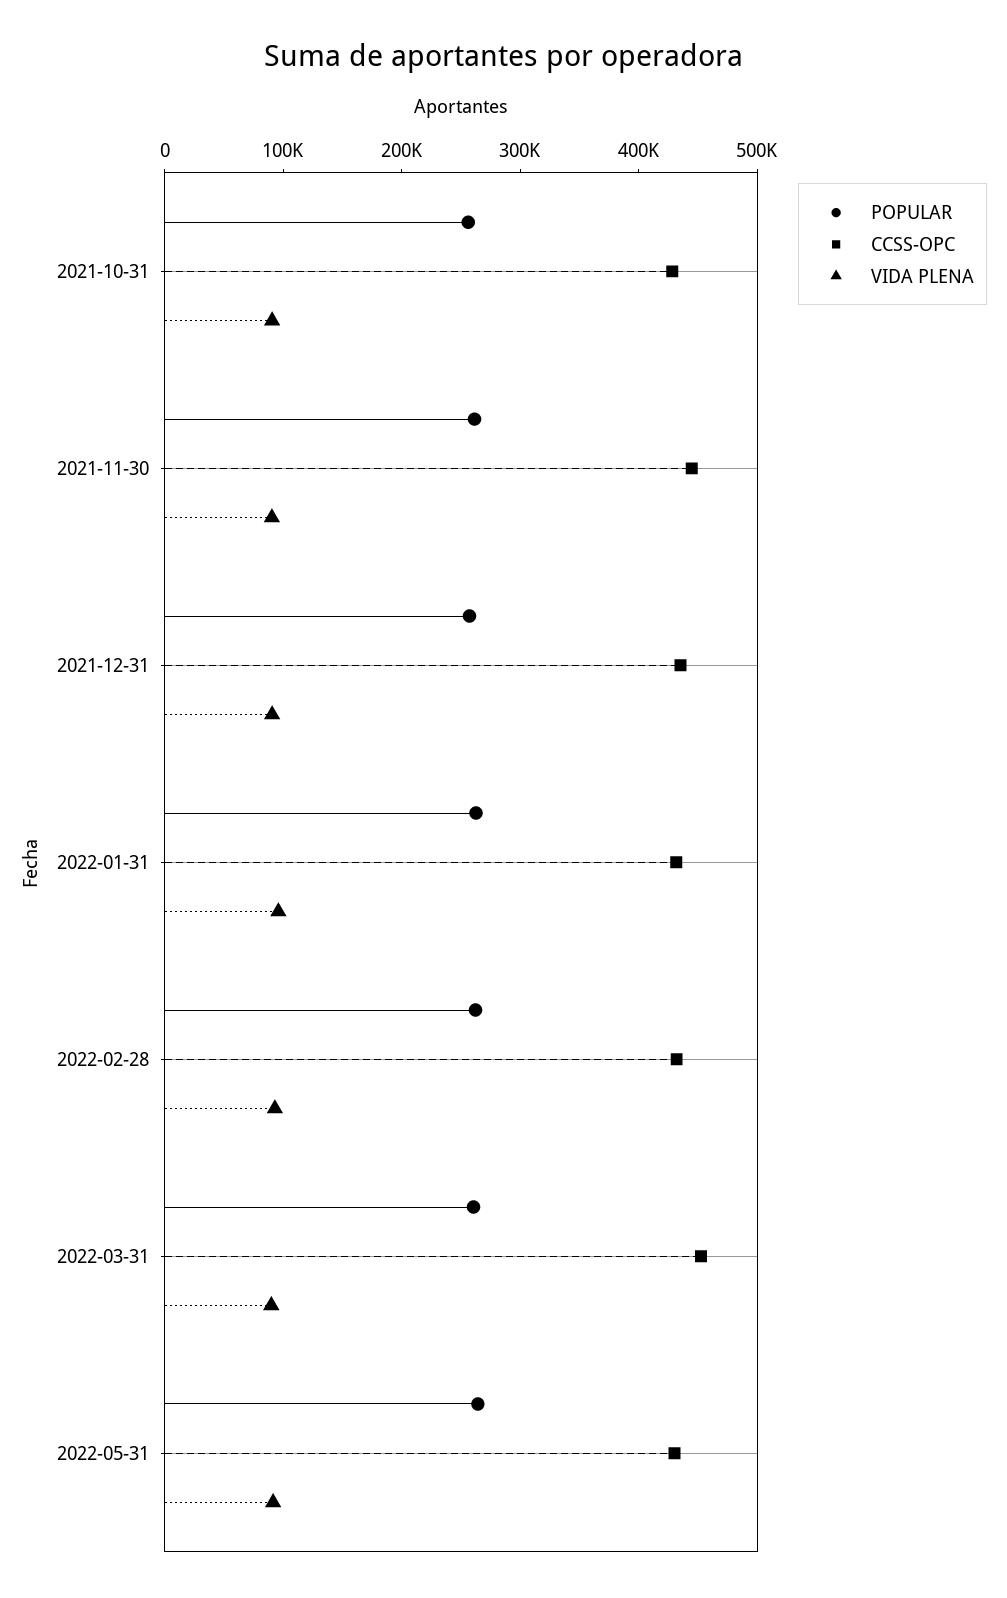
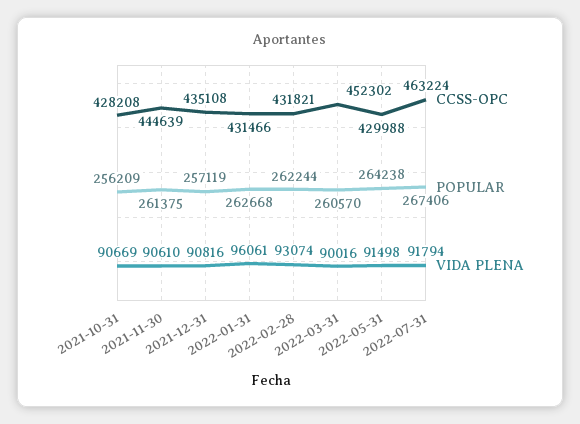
CCSS-OPC, 2022-07-31: none -> 463224
POPULAR, 2022-07-31: none -> 267406
VIDA PLENA, 2022-07-31: none -> 91794

